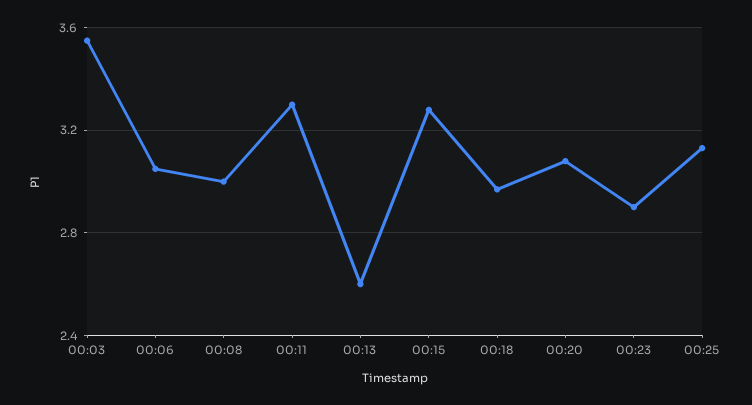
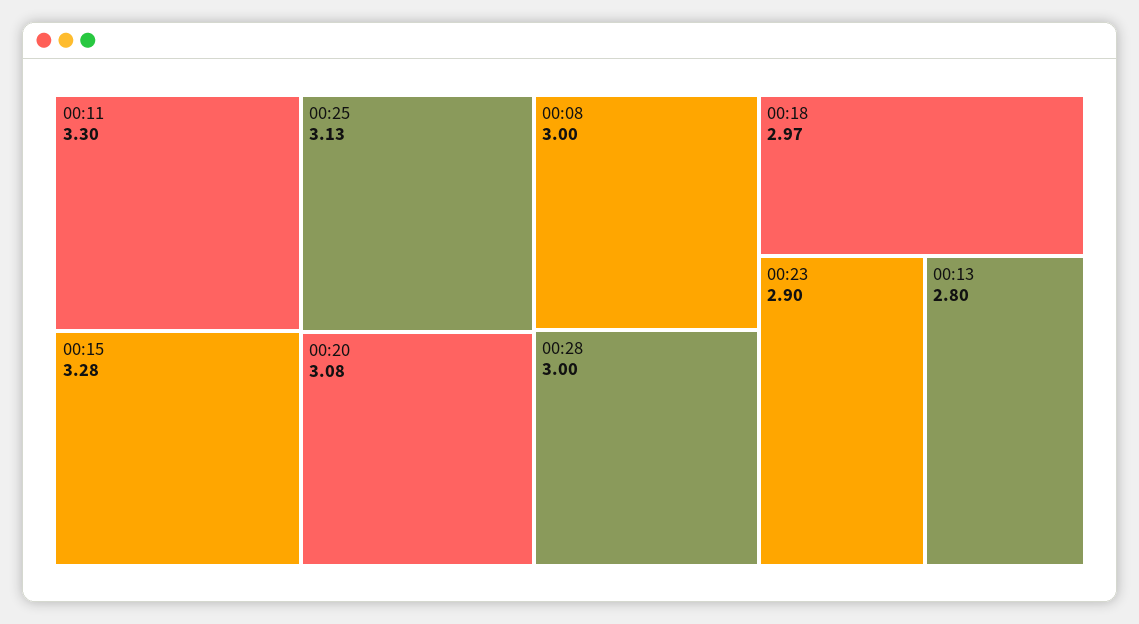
00:03: 3.55 -> none
00:06: 3.05 -> none
00:13: 2.6 -> 2.8
00:28: none -> 3

